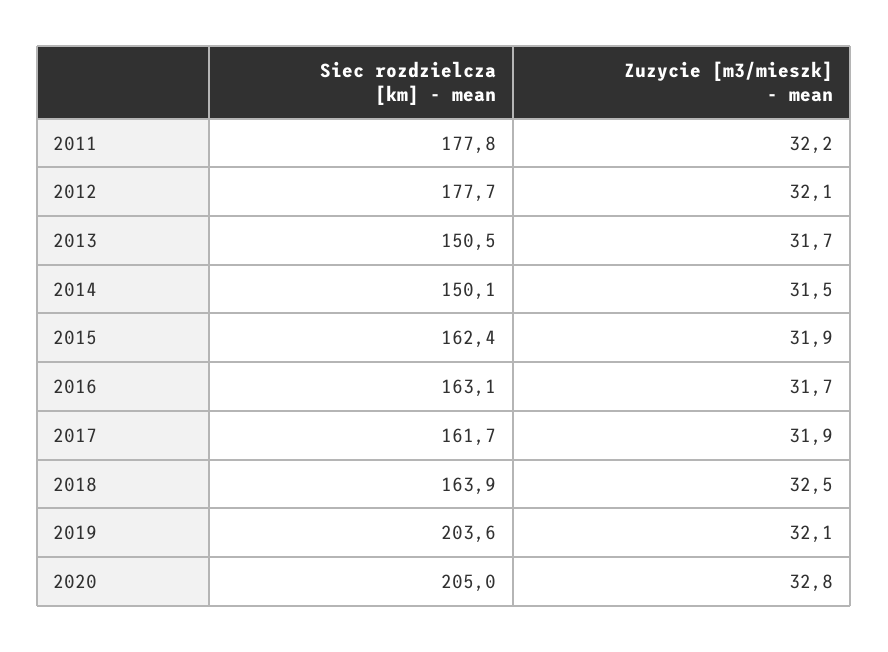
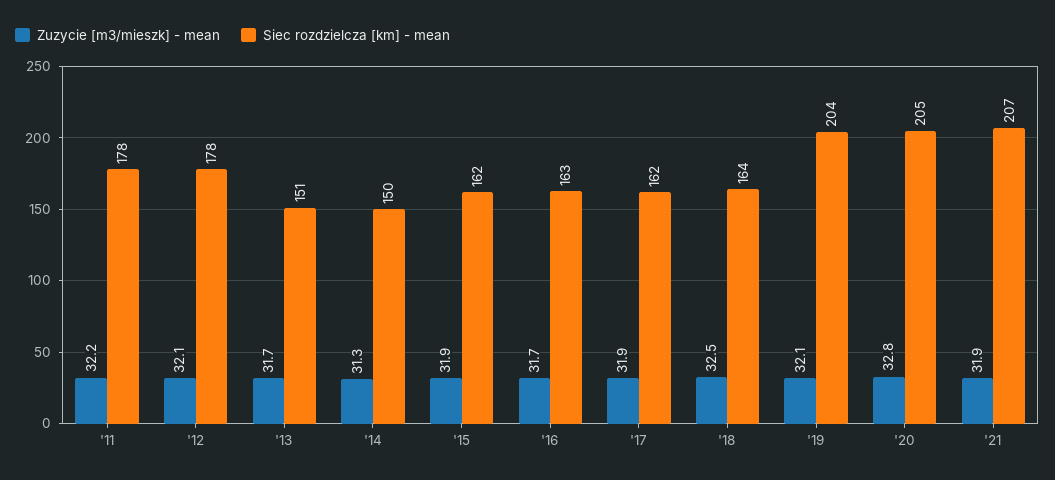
Zuzycie [m3/mieszk] - mean, 2014: 31.5 -> 31.3
Zuzycie [m3/mieszk] - mean, '21: none -> 31.9
Siec rozdzielcza [km] - mean, '21: none -> 207

